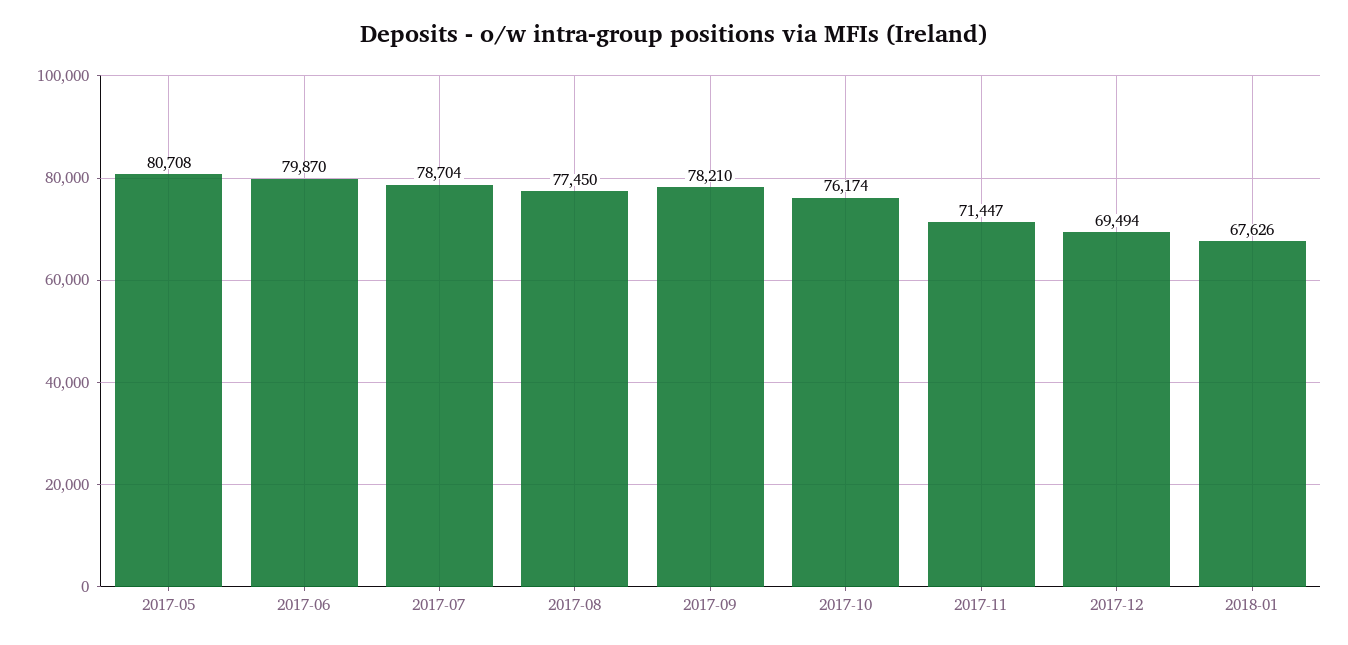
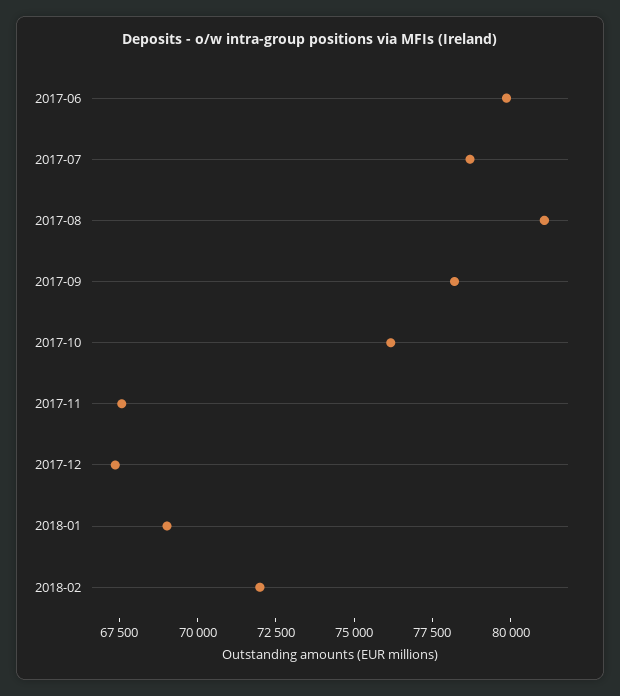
2017-05: 80708 -> none
2017-08: 77450 -> 81000
2017-11: 71447 -> 67500
2017-12: 69494 -> 67500
2018-01: 67626 -> 69000
2018-02: none -> 72000

